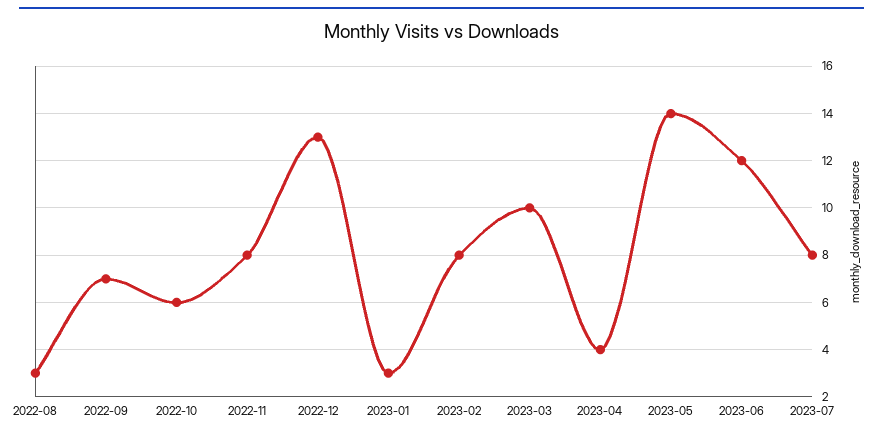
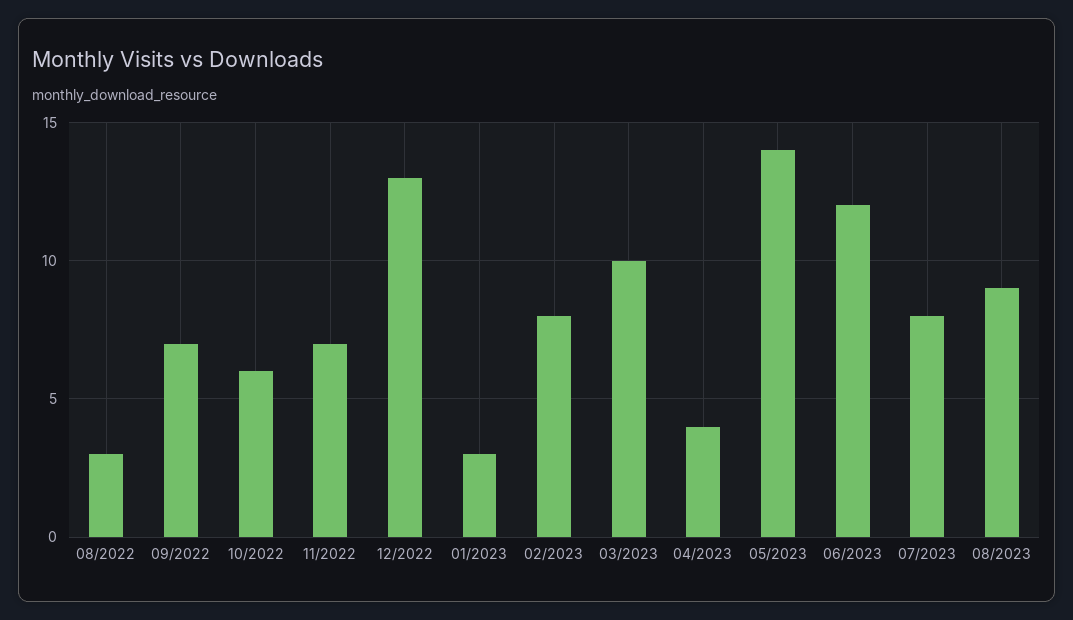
2022-11: 8 -> 7
08/2023: none -> 9

